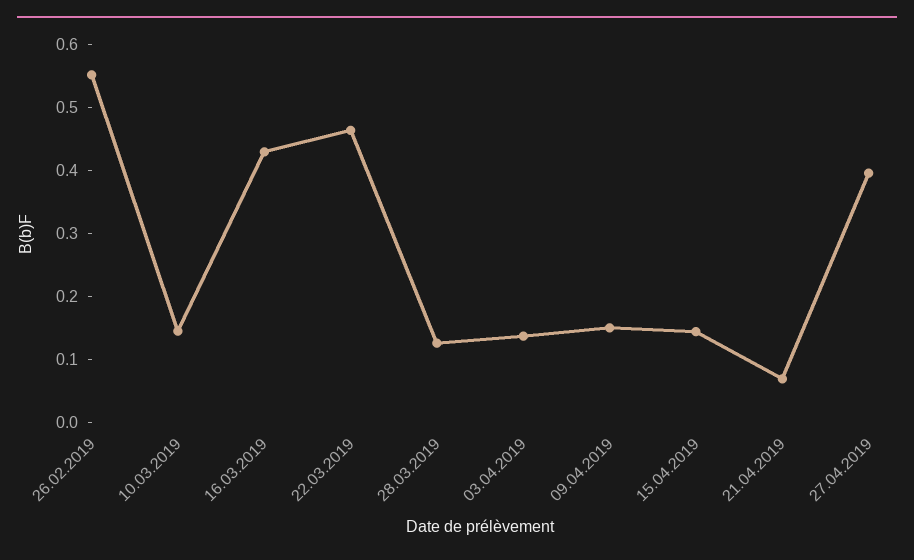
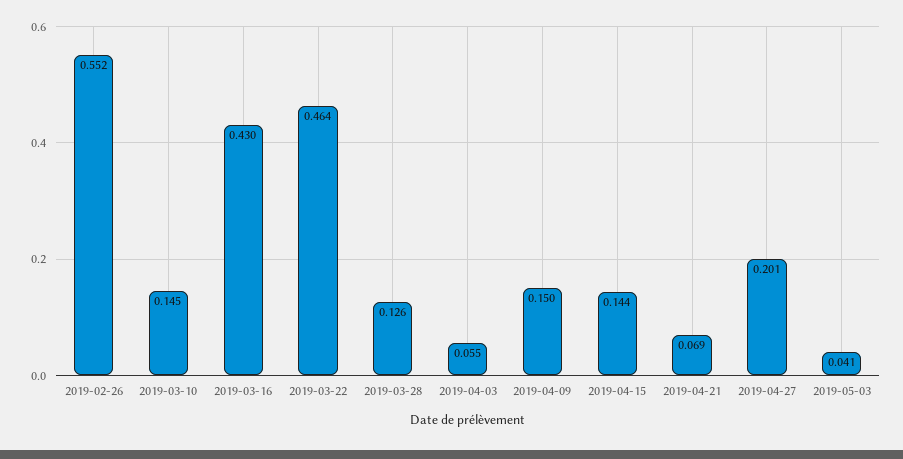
03.04.2019: 0.14 -> 0.055
27.04.2019: 0.4 -> 0.201
2019-05-03: none -> 0.041

